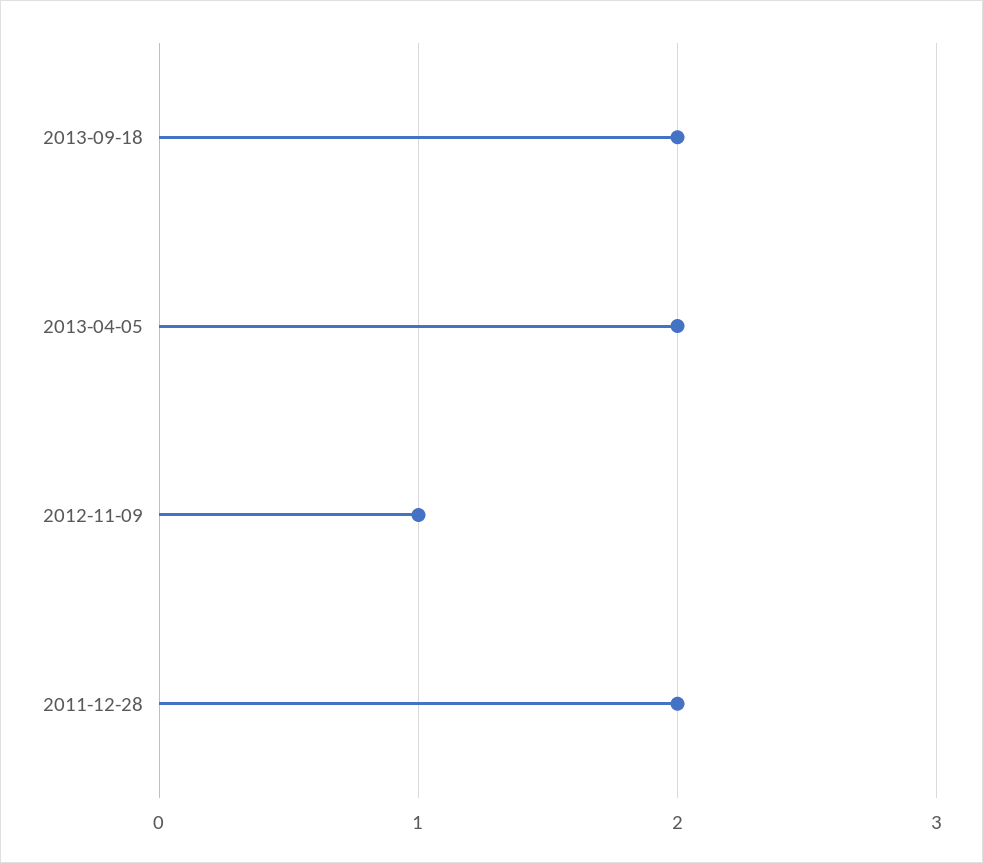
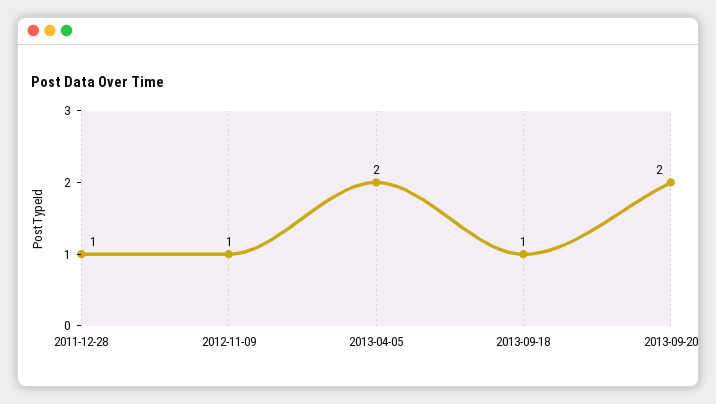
2013-09-18: 2 -> 1
2011-12-28: 2 -> 1
2013-09-20: none -> 2

